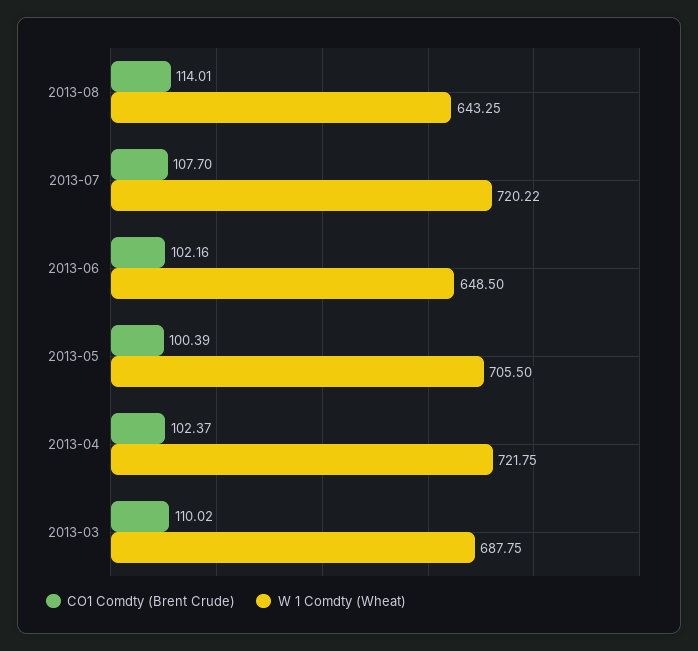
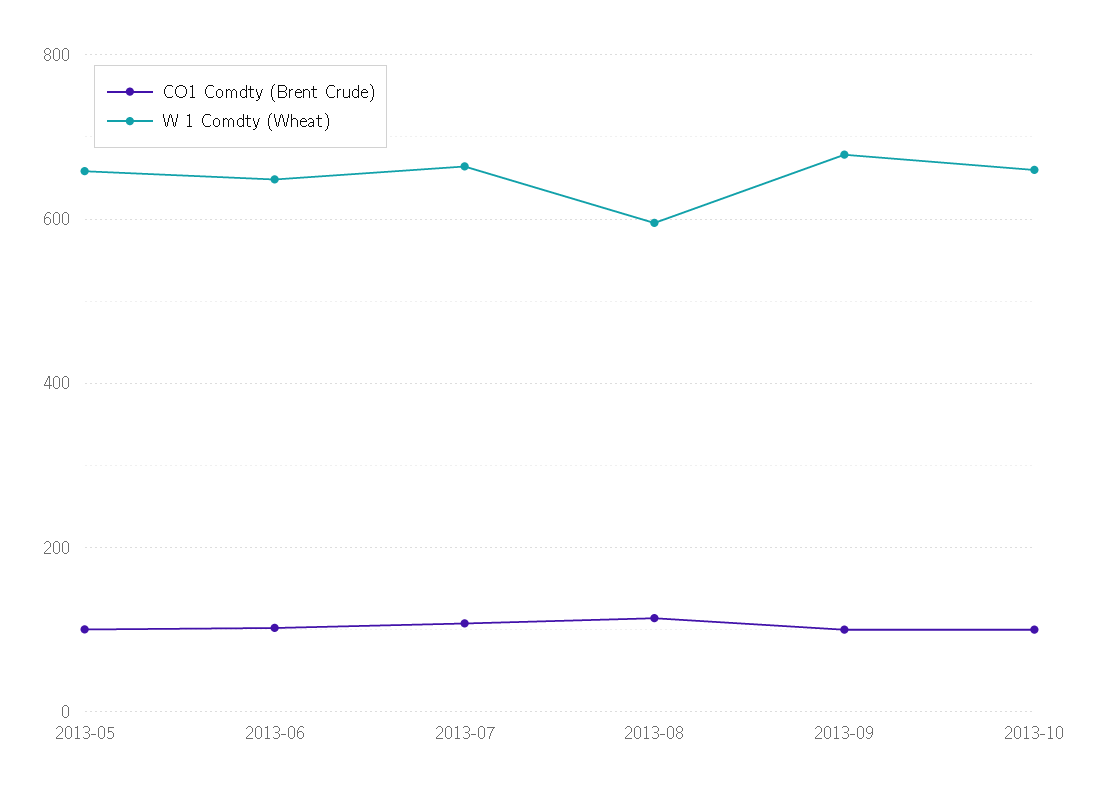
W 1 Comdty (Wheat), 2013-08: 643.25 -> 600
W 1 Comdty (Wheat), 2013-07: 720.22 -> 660
W 1 Comdty (Wheat), 2013-05: 705.5 -> 660
CO1 Comdty (Brent Crude), 2013-04: 102.37 -> none
W 1 Comdty (Wheat), 2013-04: 721.75 -> none
CO1 Comdty (Brent Crude), 2013-03: 110.02 -> none
W 1 Comdty (Wheat), 2013-03: 687.75 -> none
CO1 Comdty (Brent Crude), 2013-09: none -> 100
W 1 Comdty (Wheat), 2013-09: none -> 680
CO1 Comdty (Brent Crude), 2013-10: none -> 100
W 1 Comdty (Wheat), 2013-10: none -> 660

